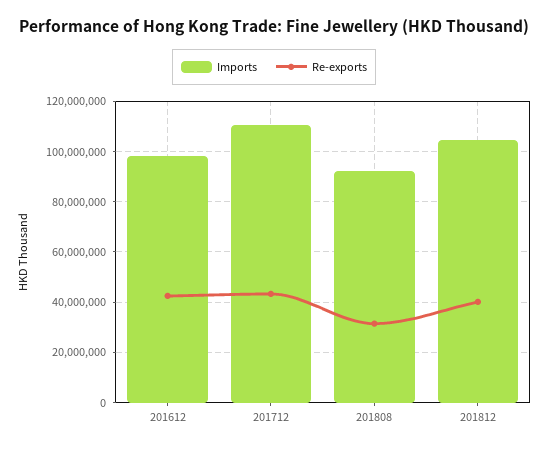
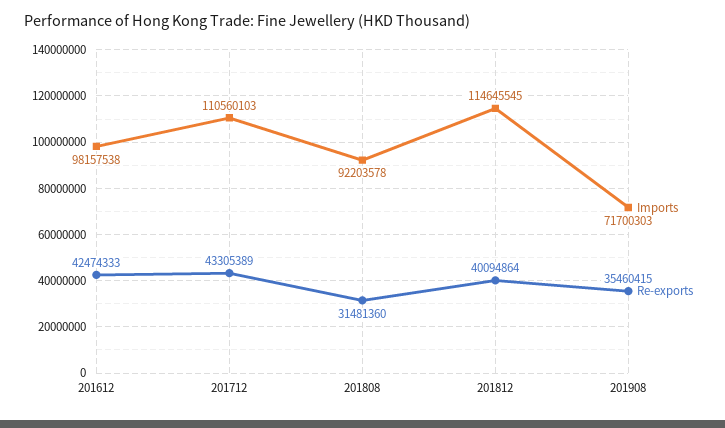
Imports, 201812: 105000000 -> 114645545
Imports, 201908: none -> 71700303
Re-exports, 201908: none -> 35460415

